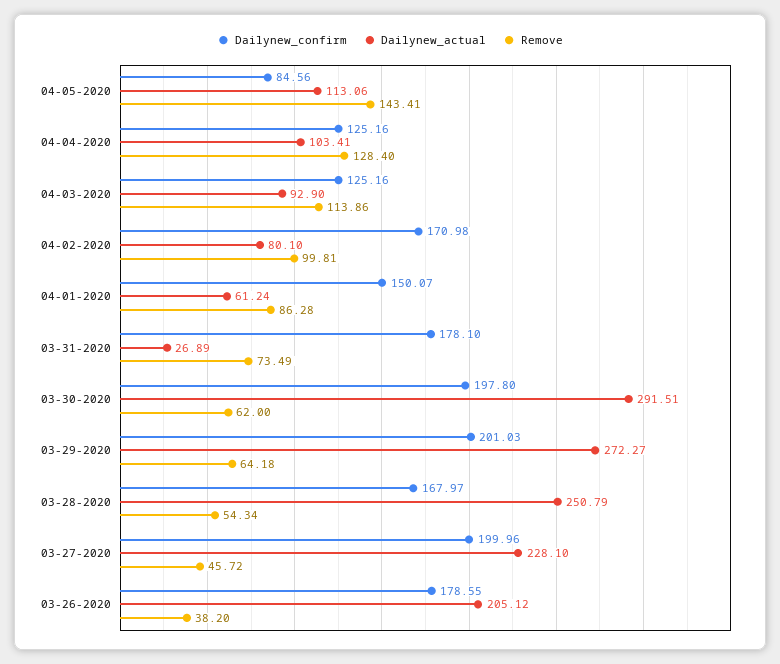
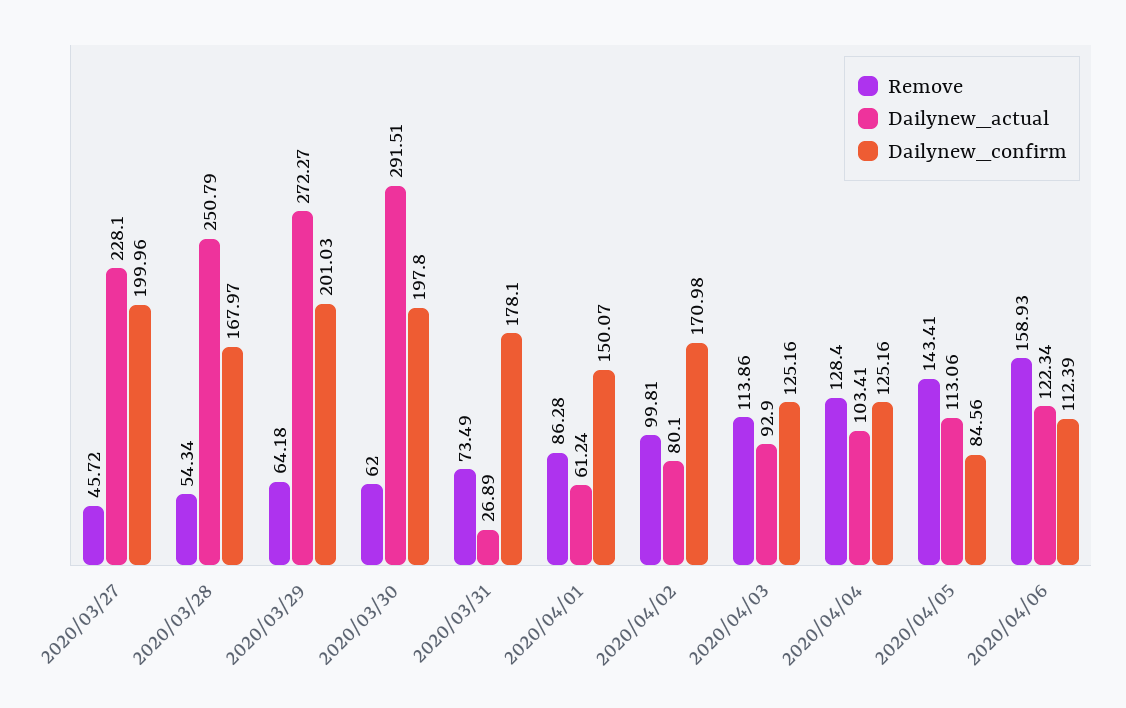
Dailynew_confirm, 03-26-2020: 178.55 -> none
Dailynew_actual, 03-26-2020: 205.12 -> none
Remove, 03-26-2020: 38.2 -> none
Remove, 2020/04/06: none -> 158.93
Dailynew_actual, 2020/04/06: none -> 122.34
Dailynew_confirm, 2020/04/06: none -> 112.39

